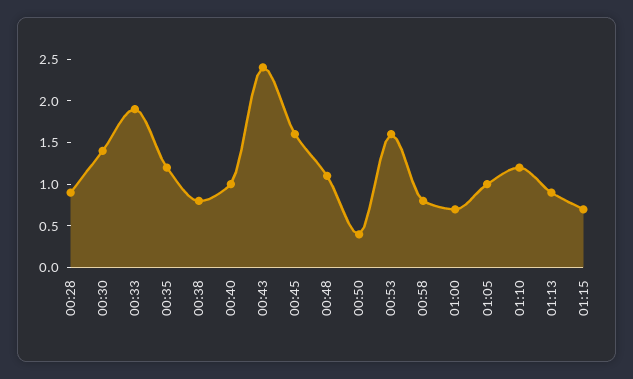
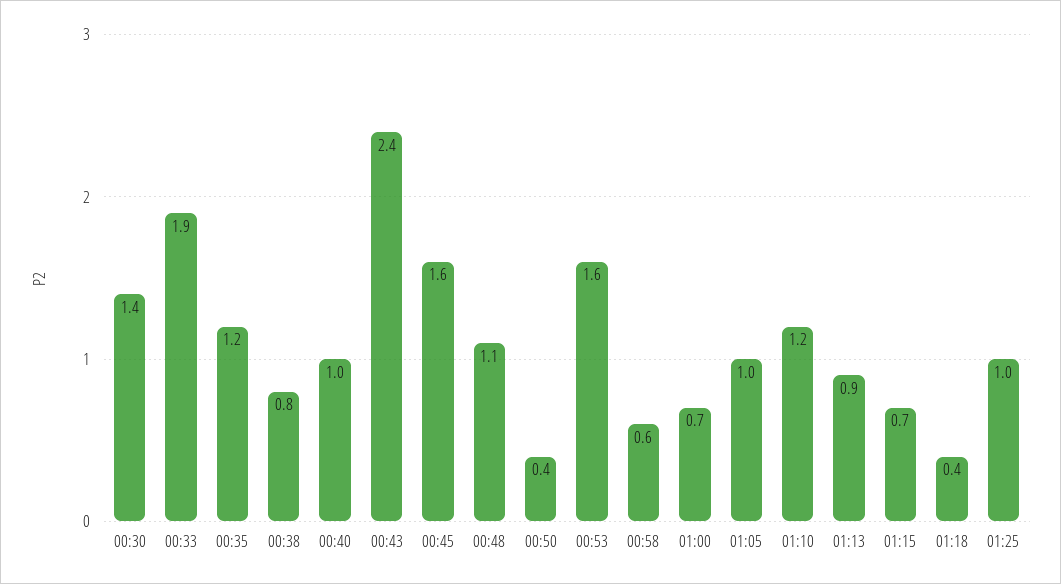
00:28: 0.9 -> none
00:58: 0.8 -> 0.6
01:18: none -> 0.4
01:25: none -> 1

